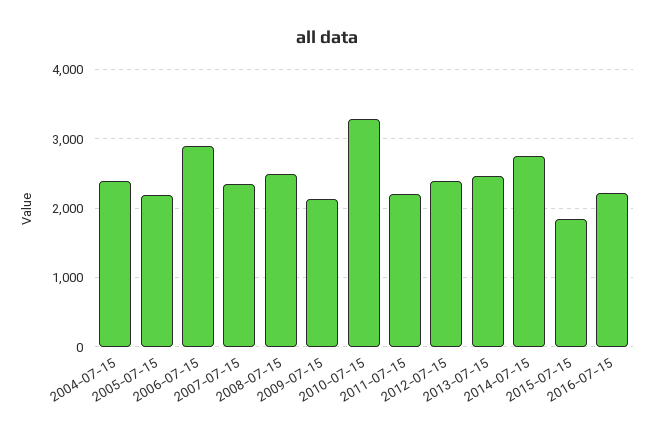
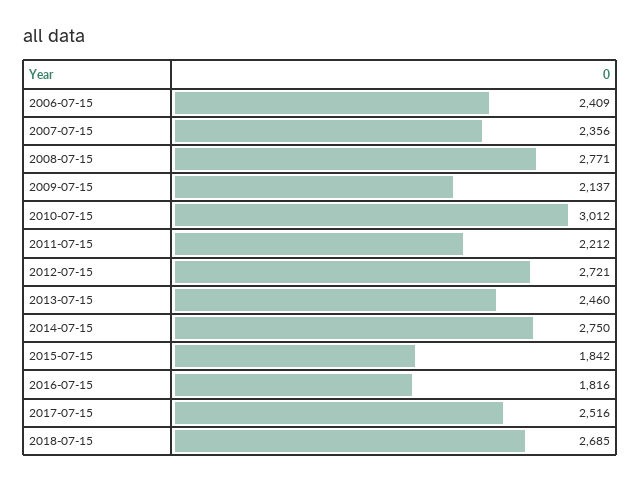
2004-07-15: 2400 -> none
2005-07-15: 2200 -> none
2006-07-15: 2900 -> 2409
2008-07-15: 2500 -> 2771
2010-07-15: 3300 -> 3012
2012-07-15: 2400 -> 2721
2016-07-15: 2200 -> 1816
2017-07-15: none -> 2516
2018-07-15: none -> 2685

